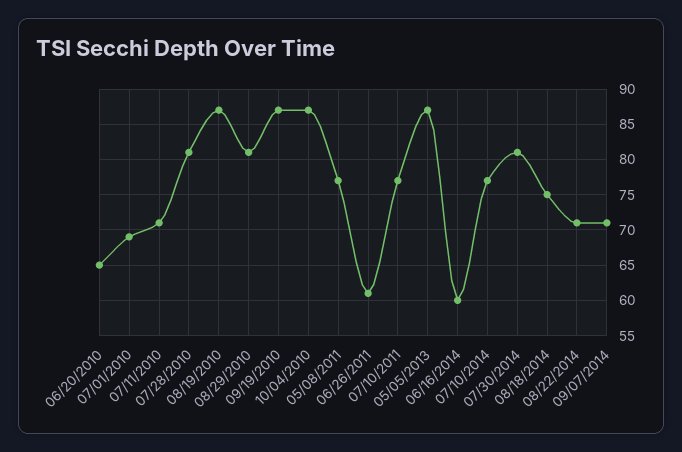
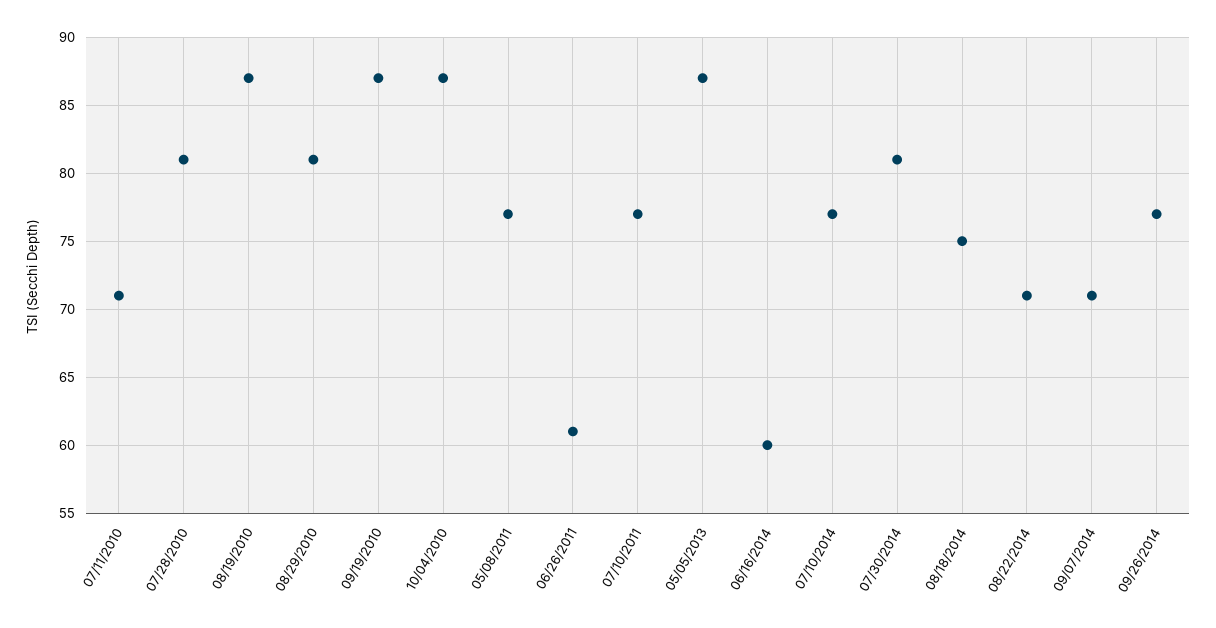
06/20/2010: 65 -> none
07/01/2010: 69 -> none
09/26/2014: none -> 77

